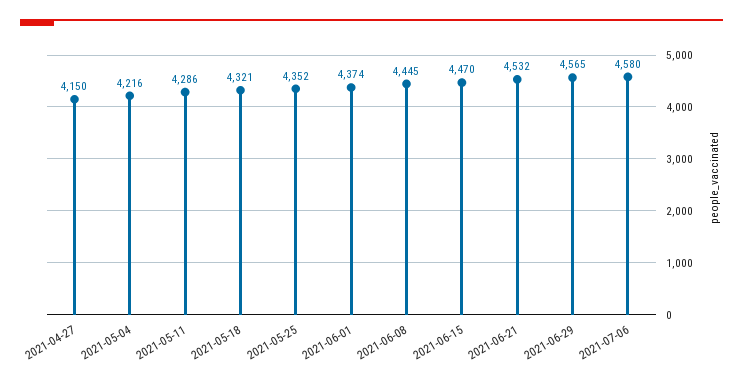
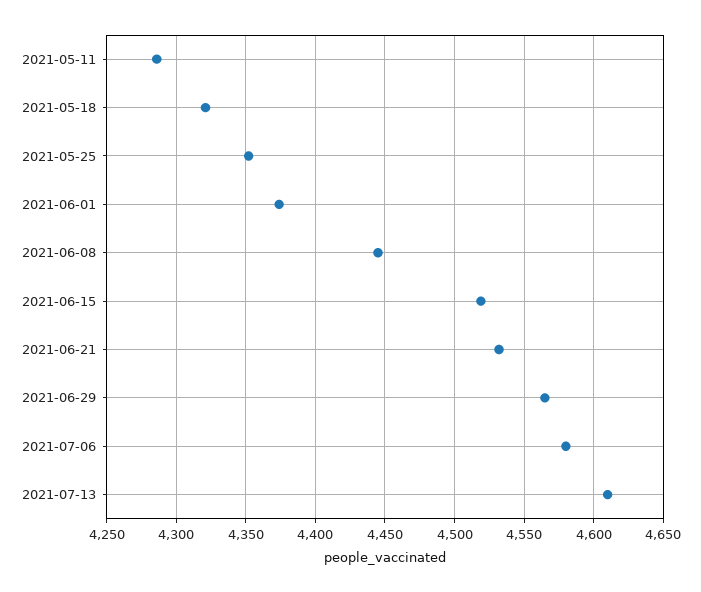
2021-04-27: 4150 -> none
2021-05-04: 4216 -> none
2021-06-15: 4470 -> 4520
2021-07-13: none -> 4610

